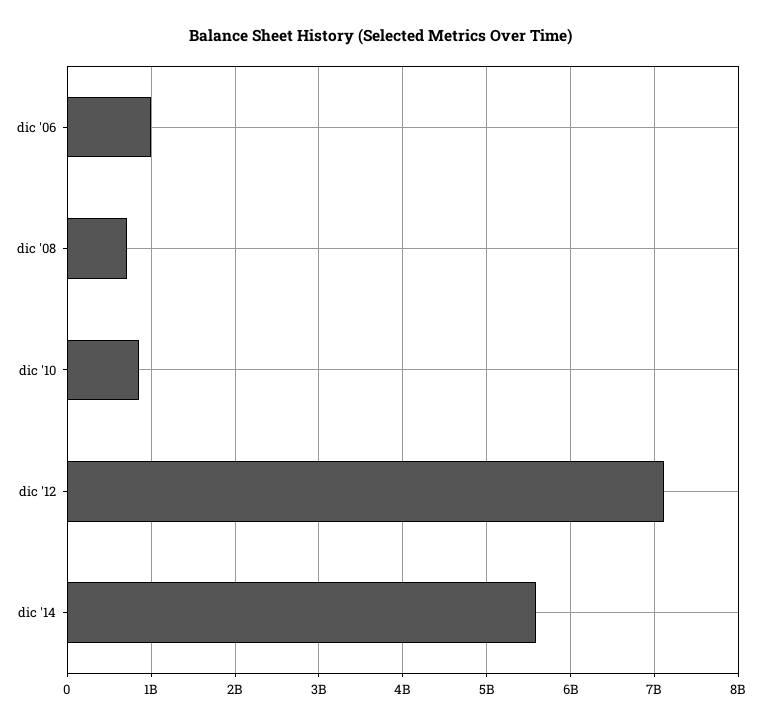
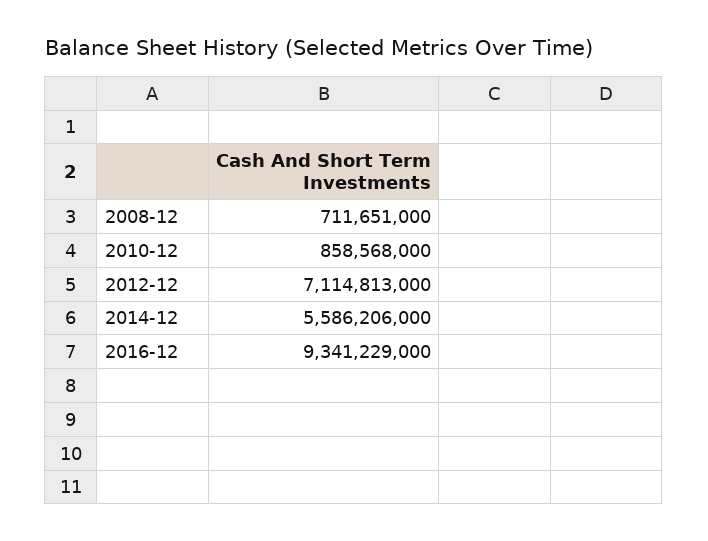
dic '06: 1000000000 -> none
2016-12: none -> 9341229000

